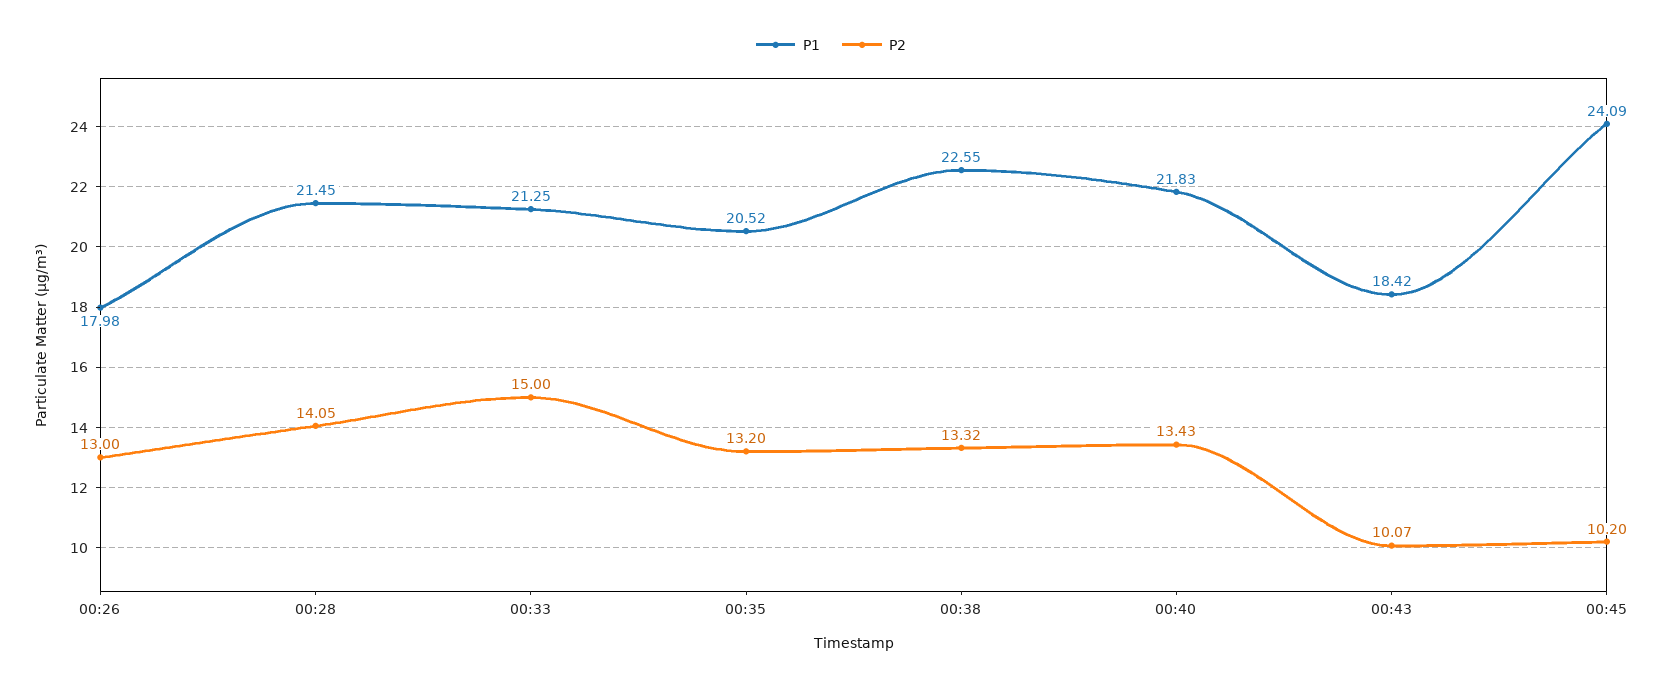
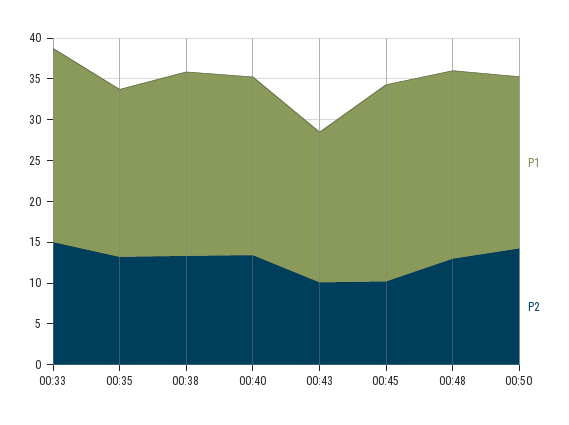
P1, 00:26: 17.98 -> none
P2, 00:26: 13 -> none
P1, 00:28: 21.45 -> none
P2, 00:28: 14.05 -> none
P1, 00:33: 21.25 -> 24
P1, 00:48: none -> 23
P2, 00:48: none -> 13
P1, 00:50: none -> 21
P2, 00:50: none -> 14

